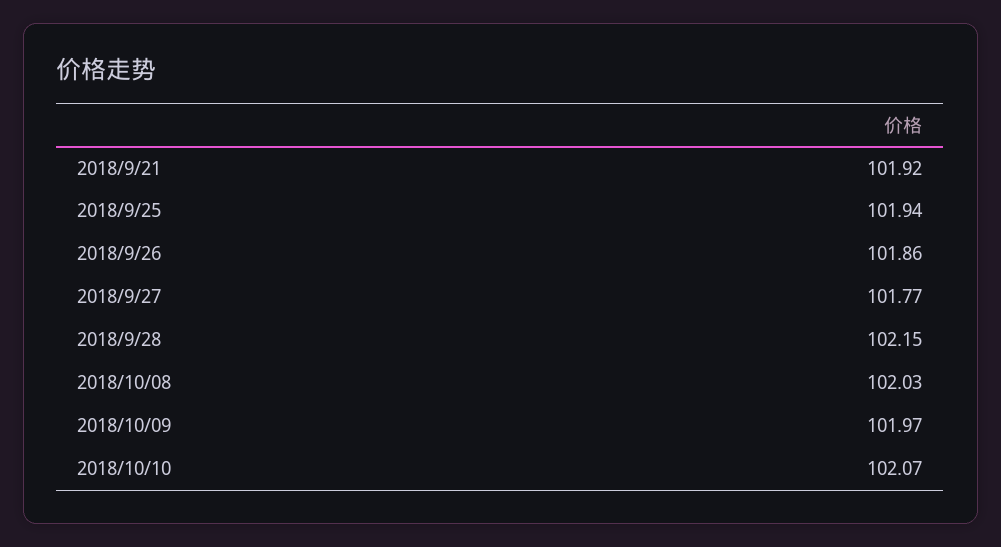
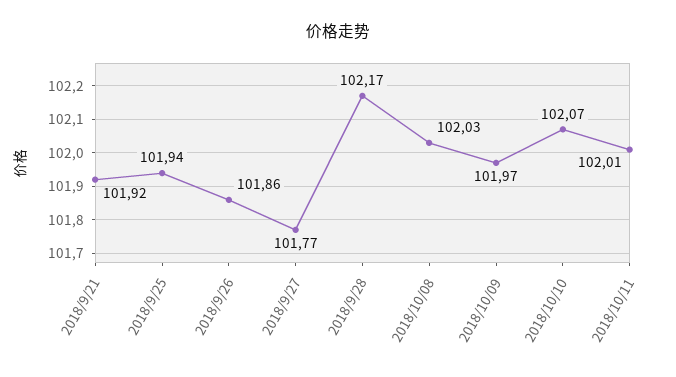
2018/9/28: 102.15 -> 102.17
2018/10/11: none -> 102.01

